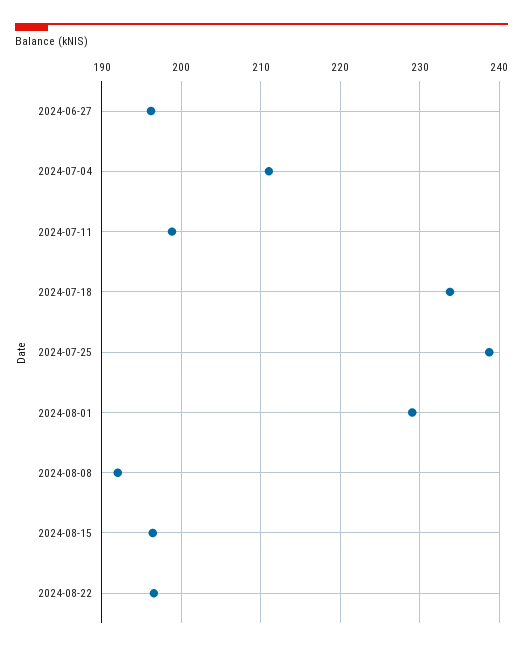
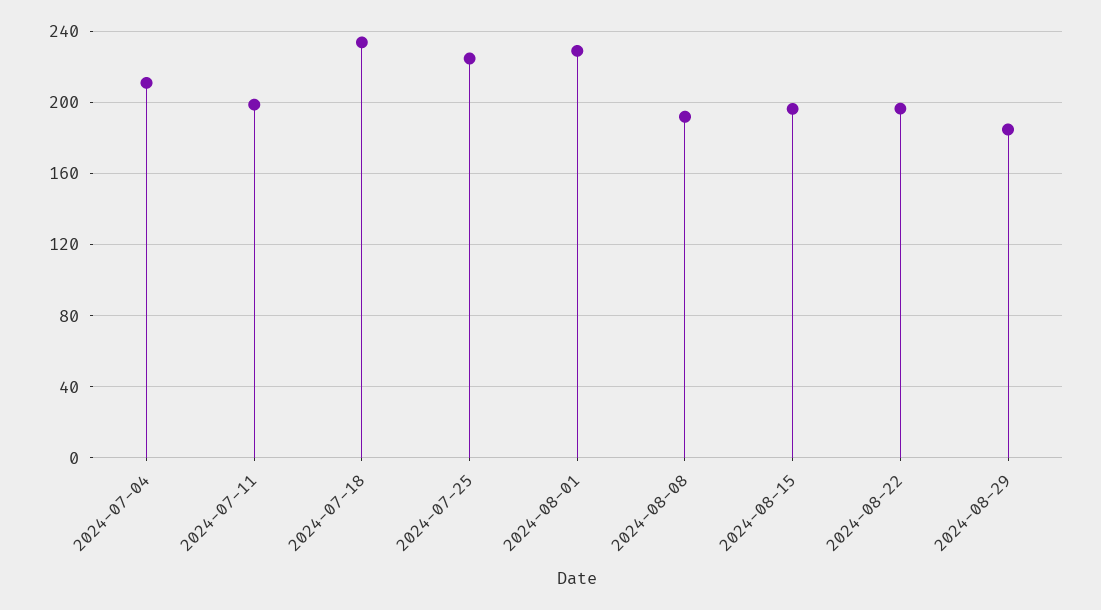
2024-06-27: 196 -> none
2024-07-25: 239 -> 225
2024-08-29: none -> 185

